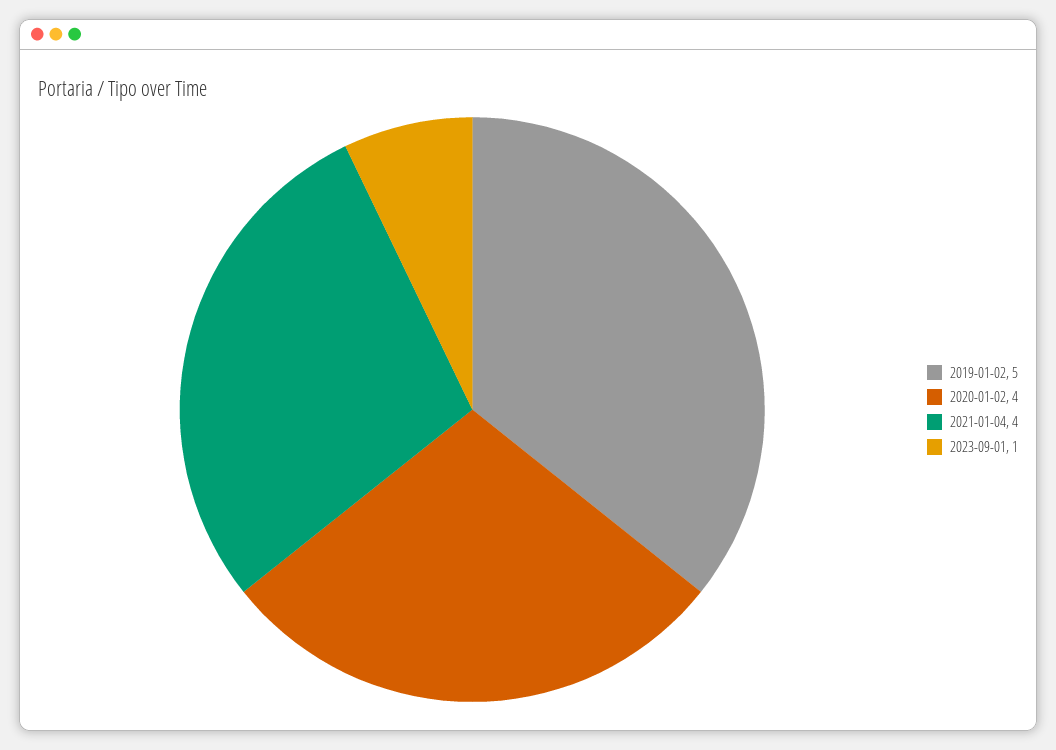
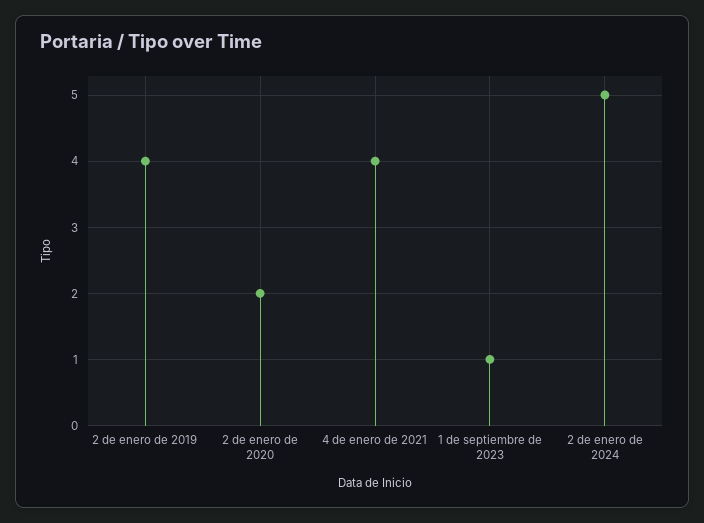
2019-01-02: 5 -> 4
2020-01-02: 4 -> 2
2 de enero de 2024: none -> 5

